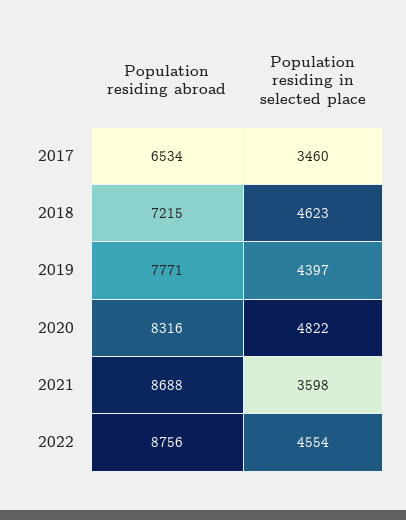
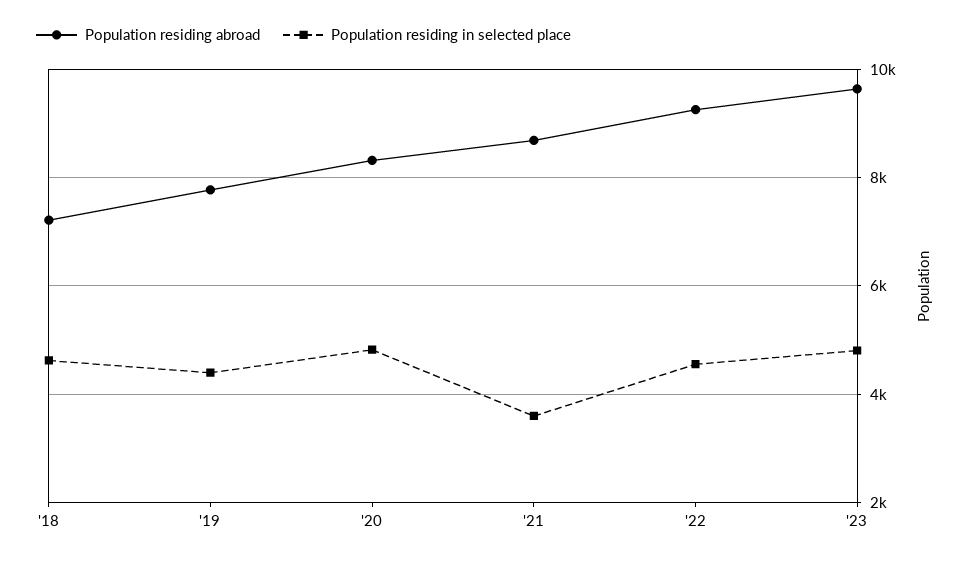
Population residing abroad, 2017: 6534 -> none
Population residing in selected place, 2017: 3460 -> none
Population residing abroad, 2022: 8756 -> 9200
Population residing abroad, '23: none -> 9600
Population residing in selected place, '23: none -> 4800

